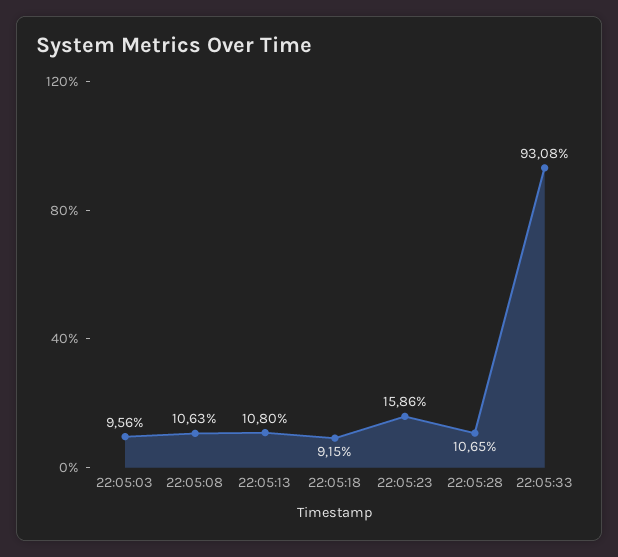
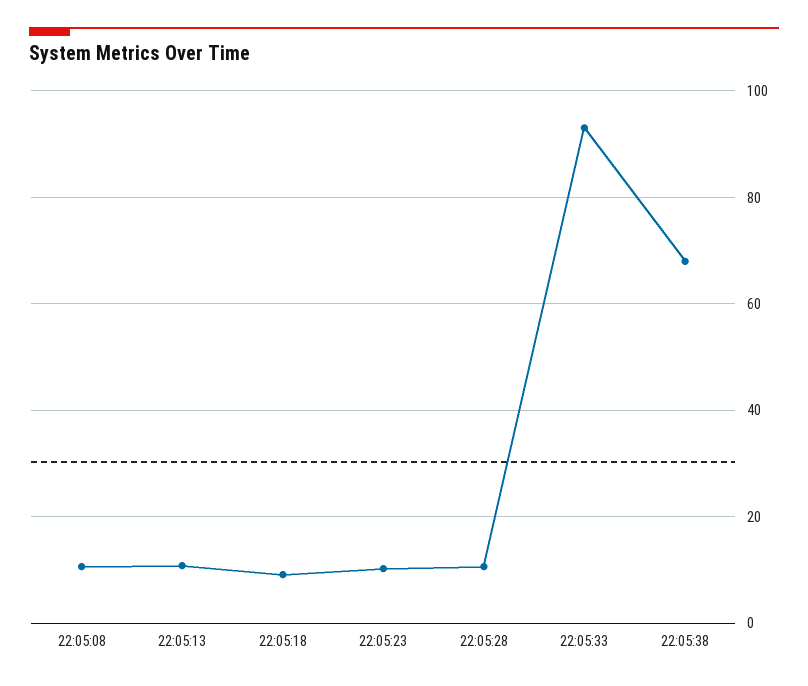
22:05:03: 9.56 -> none
22:05:23: 15.86 -> 10
22:05:38: none -> 68

